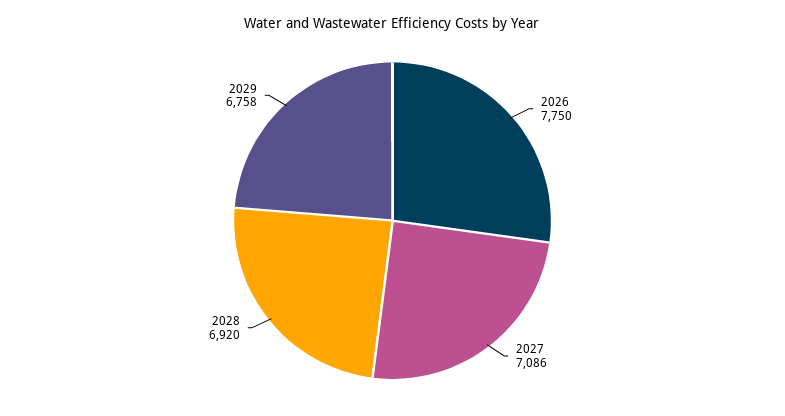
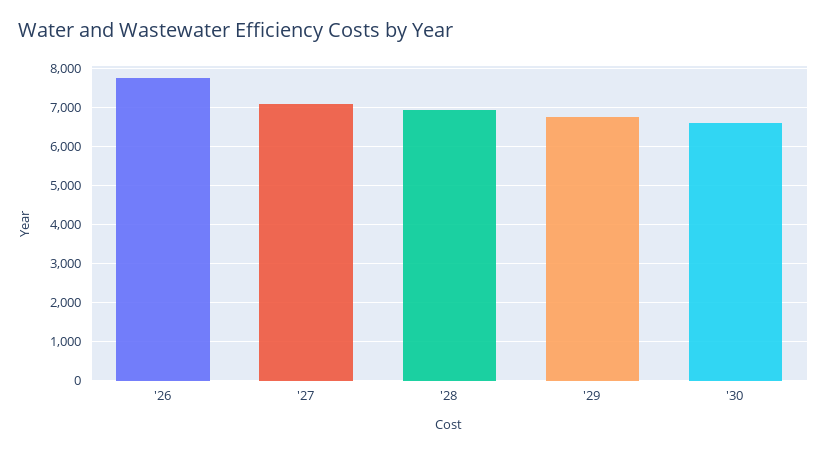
'30: none -> 6600

